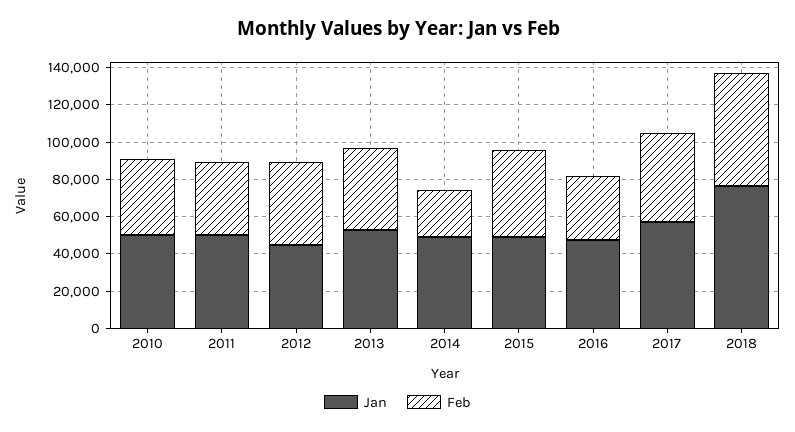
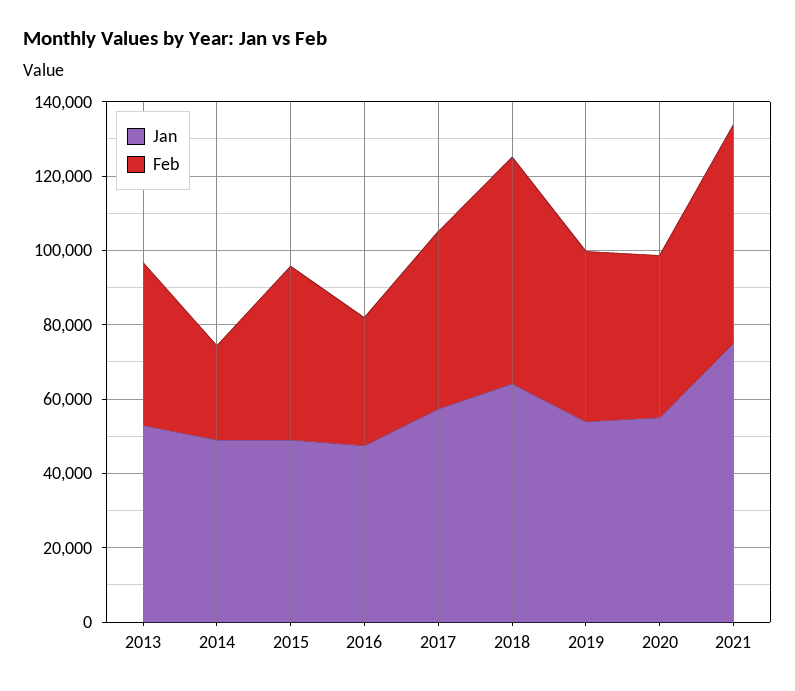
Jan, 2010: 50000 -> none
Feb, 2010: 40000 -> none
Jan, 2011: 50000 -> none
Feb, 2011: 40000 -> none
Jan, 2012: 45000 -> none
Feb, 2012: 45000 -> none
Jan, 2018: 75000 -> 65000
Jan, 2019: none -> 55000
Feb, 2019: none -> 45000
Jan, 2020: none -> 55000
Feb, 2020: none -> 45000
Jan, 2021: none -> 75000
Feb, 2021: none -> 60000

